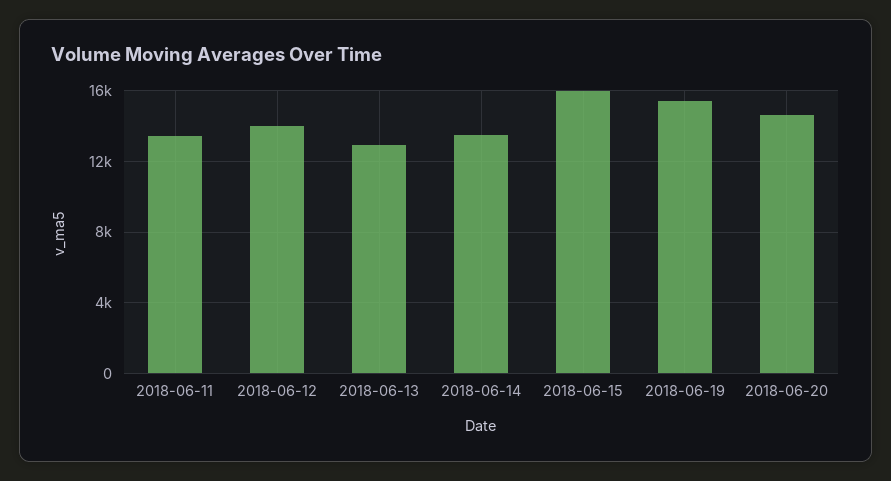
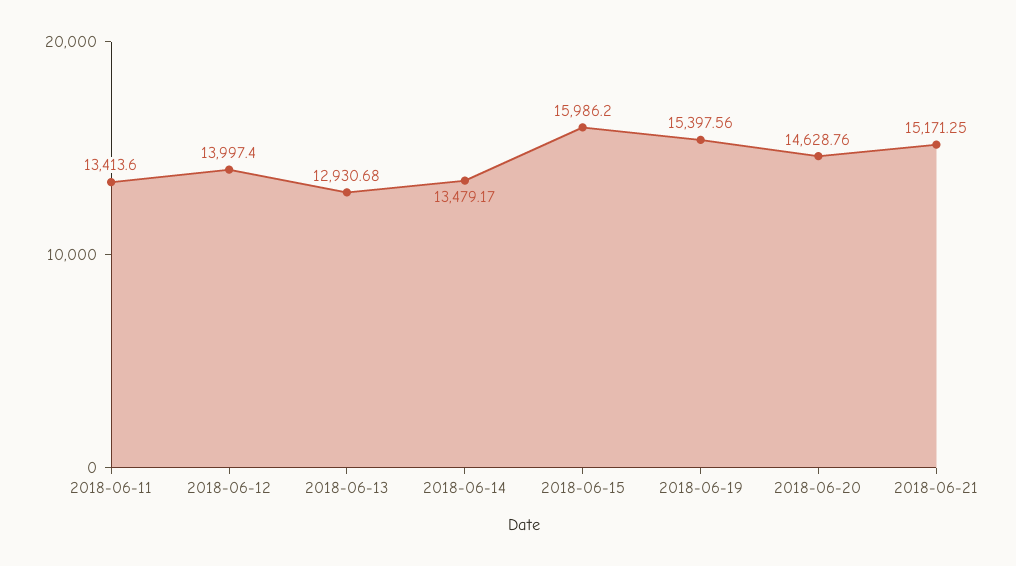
2018-06-21: none -> 15171.25

